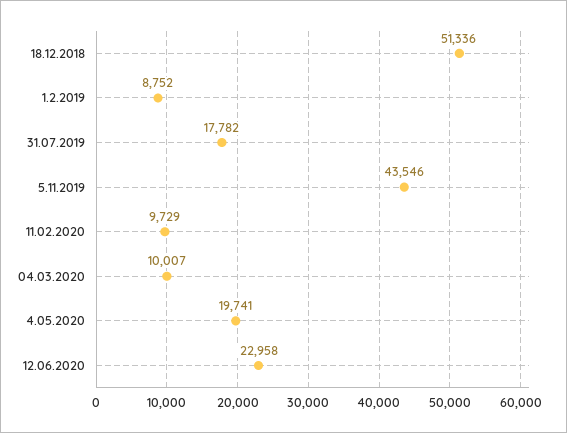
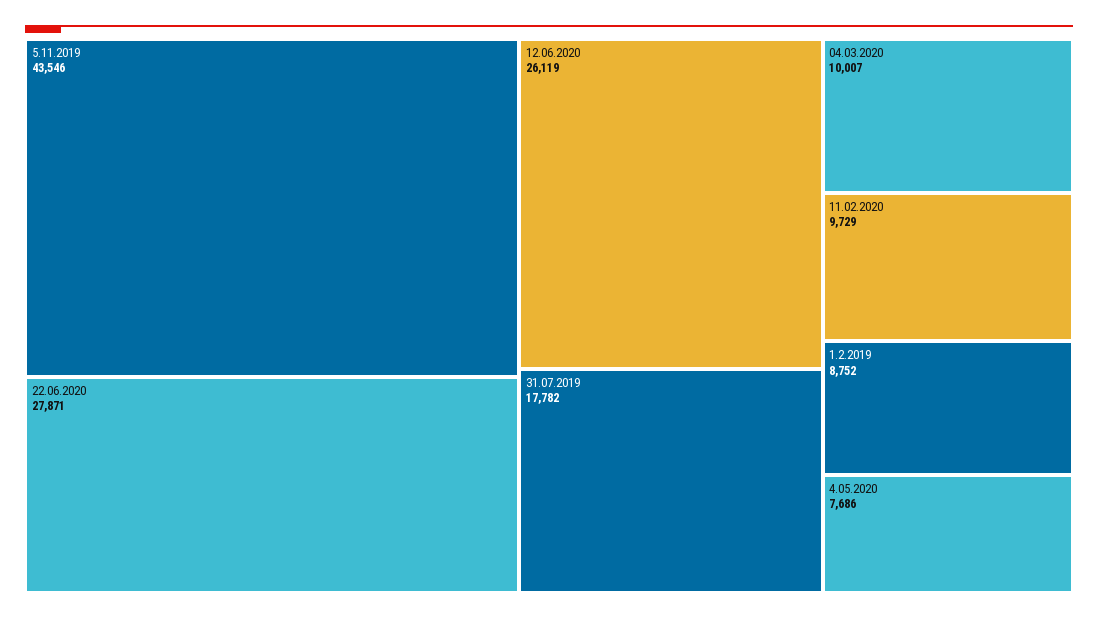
18.12.2018: 51336 -> none
4.05.2020: 19741 -> 7686
12.06.2020: 22958 -> 26119
22.06.2020: none -> 27871

